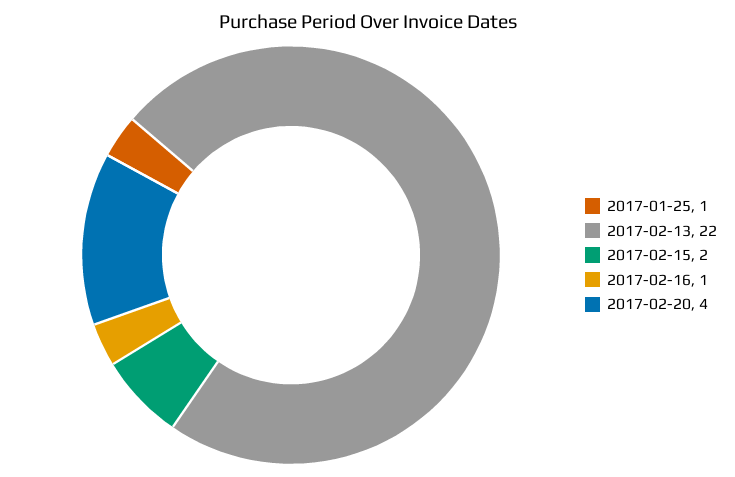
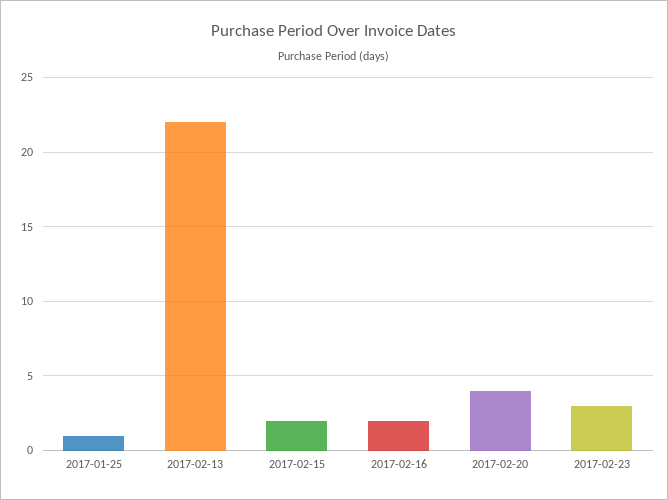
2017-02-16: 1 -> 2
2017-02-23: none -> 3

